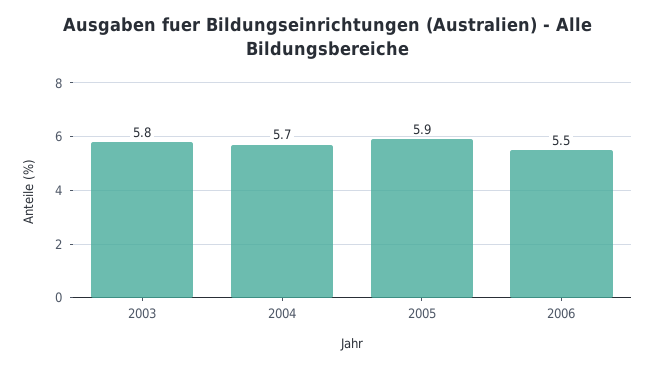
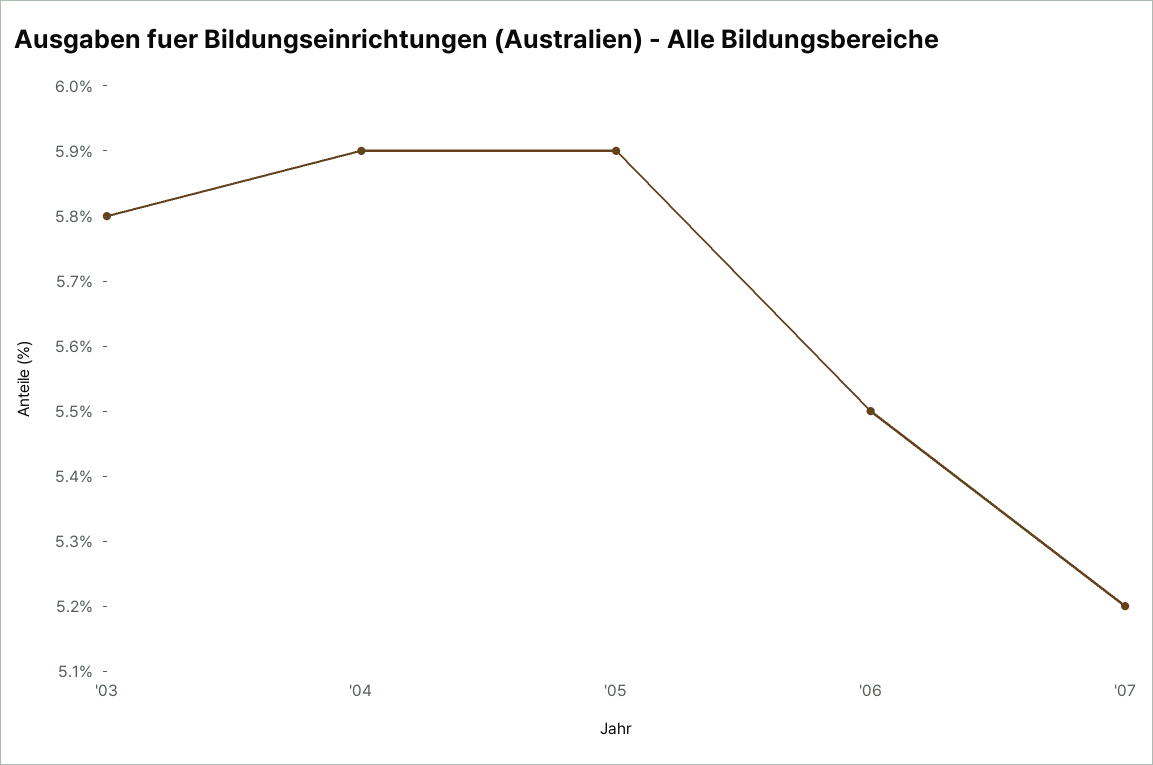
2004: 5.7 -> 5.9
'07: none -> 5.2

